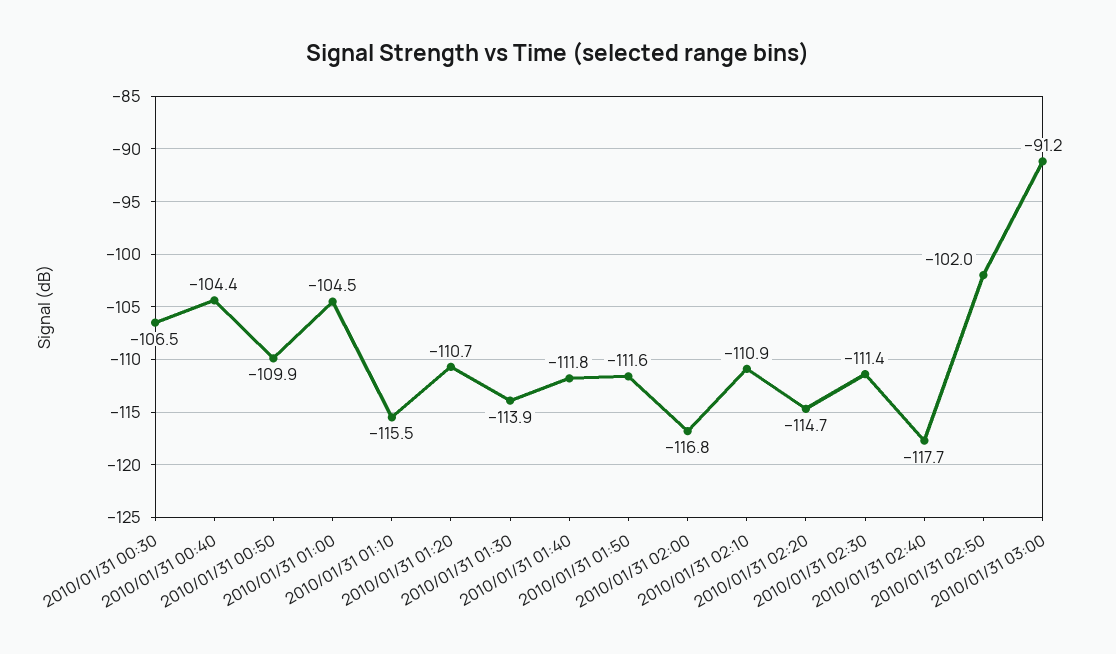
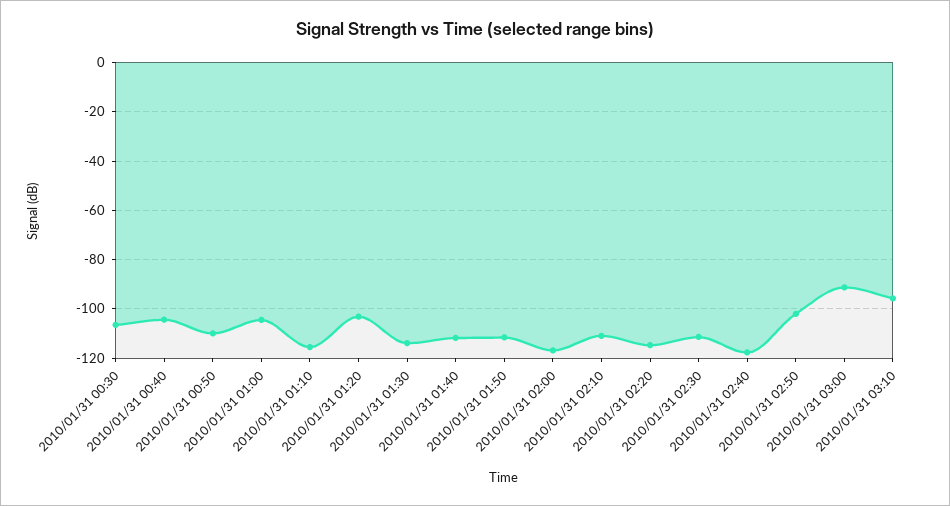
2010/01/31 01:20: -110.7 -> -102.5
2010/01/31 03:10: none -> -95

